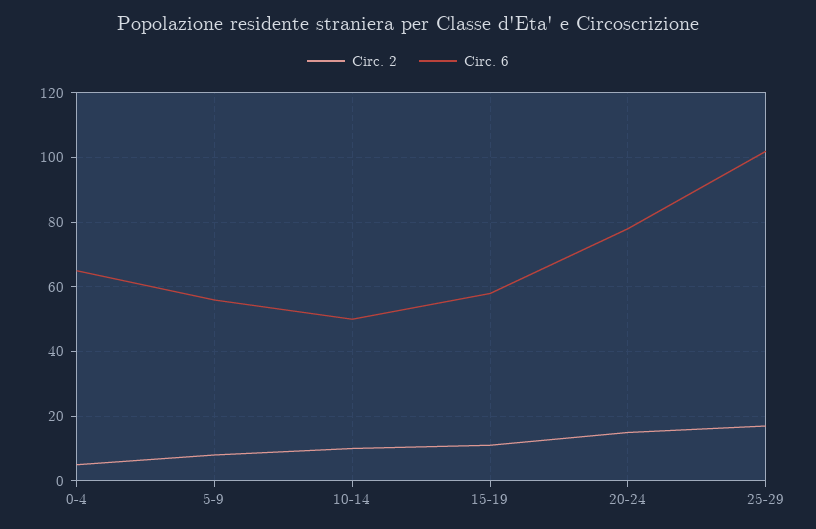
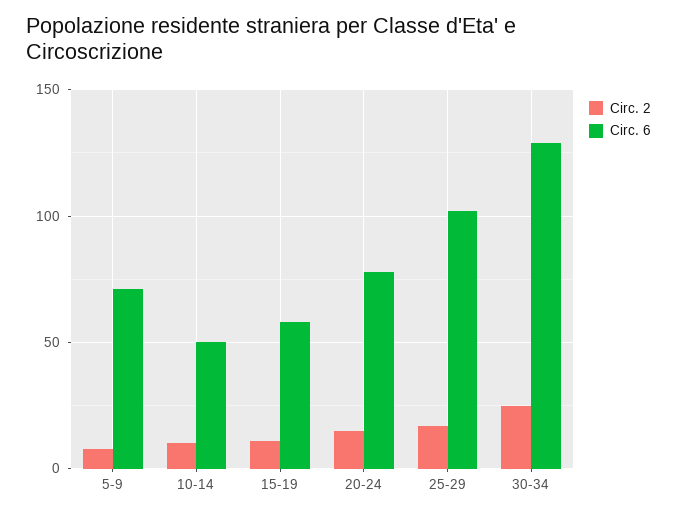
Circ. 2, 0-4: 5 -> none
Circ. 6, 0-4: 65 -> none
Circ. 6, 5-9: 55 -> 70
Circ. 2, 30-34: none -> 25
Circ. 6, 30-34: none -> 130

